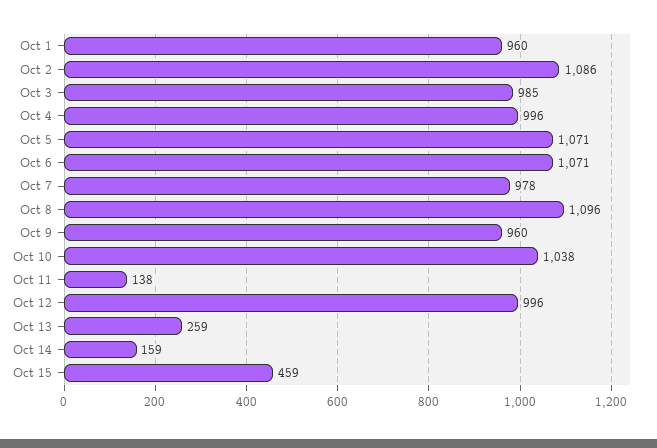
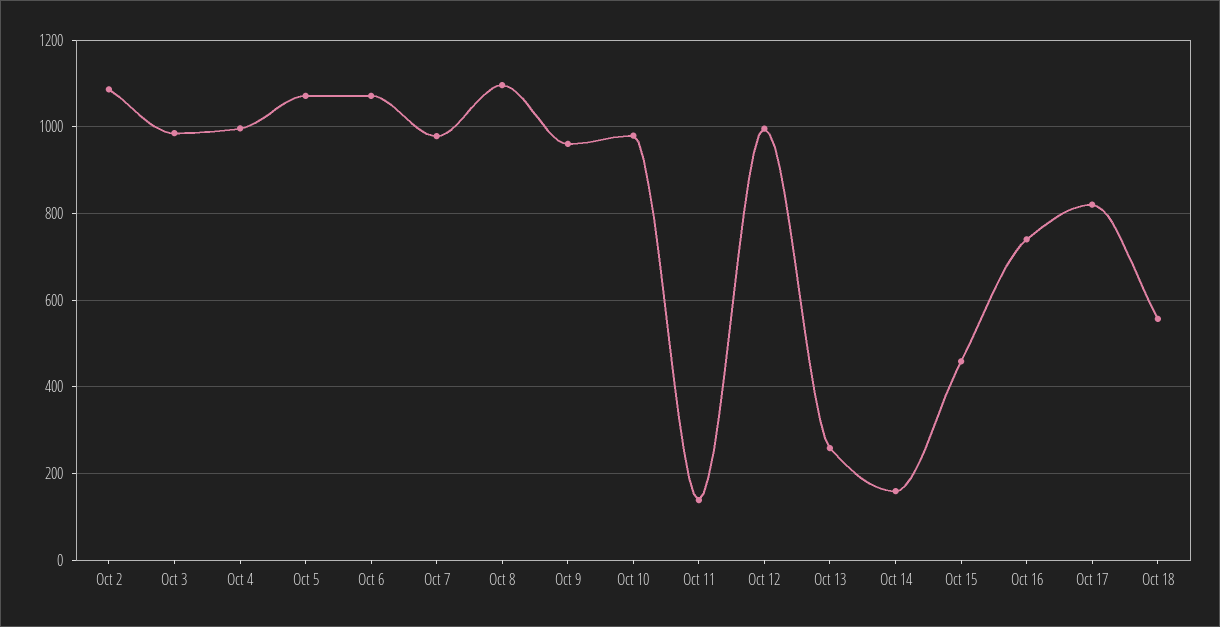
Oct 1: 960 -> none
Oct 10: 1038 -> 980
Oct 16: none -> 740
Oct 17: none -> 820
Oct 18: none -> 560

